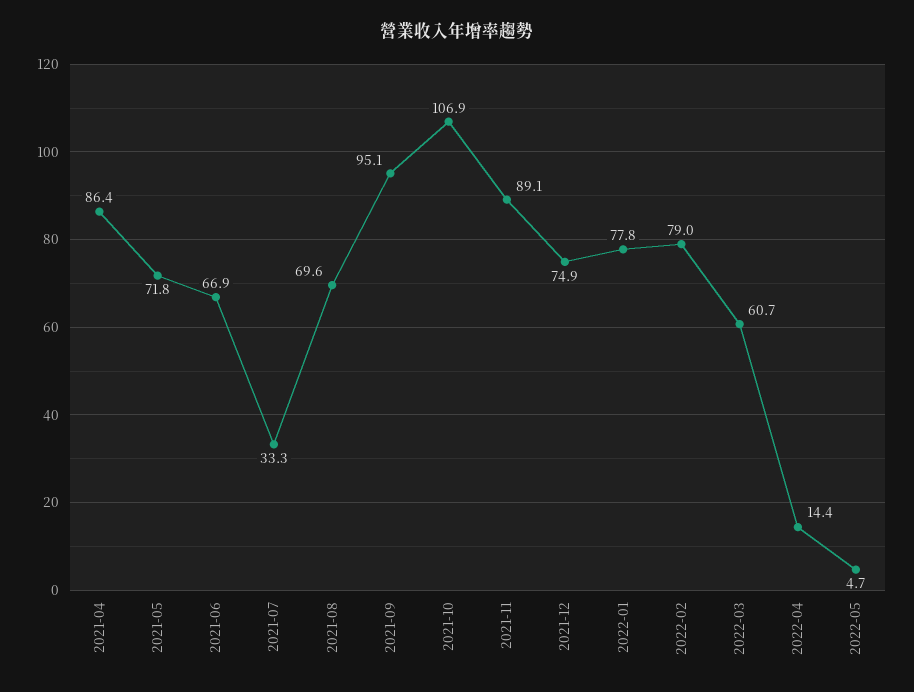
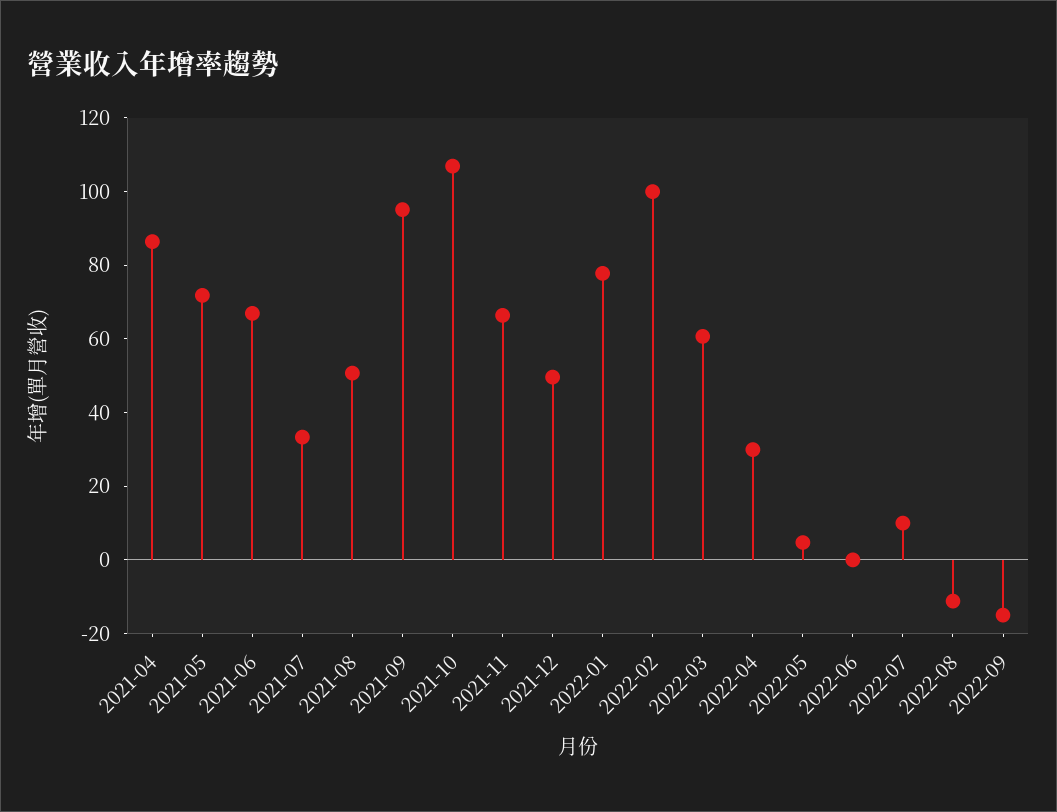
2021-08: 69.6 -> 50
2021-11: 89.1 -> 65
2021-12: 74.9 -> 50
2022-02: 79 -> 100
2022-04: 14.4 -> 30
2022-06: none -> 0
2022-07: none -> 10
2022-08: none -> -10
2022-09: none -> -15

